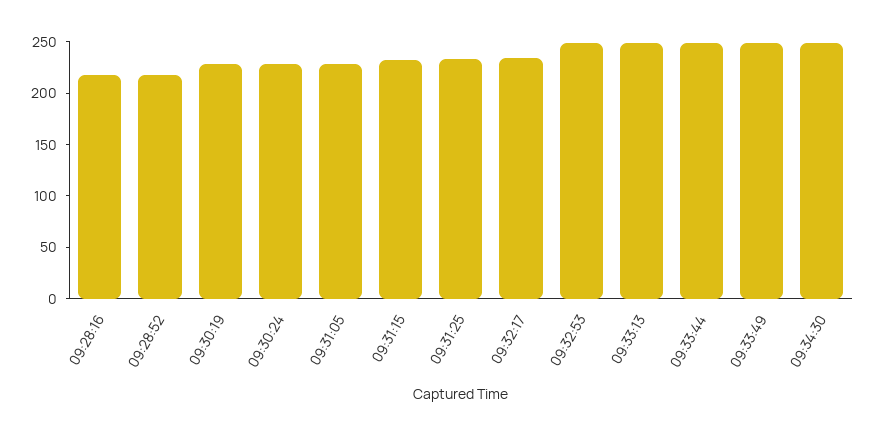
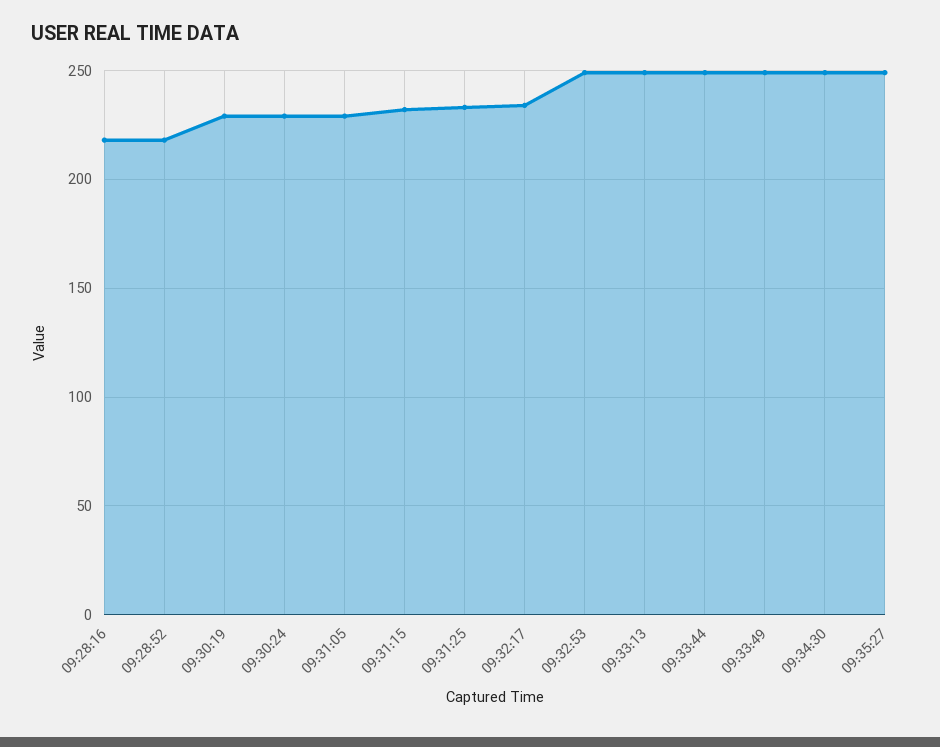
09:35:27: none -> 250

